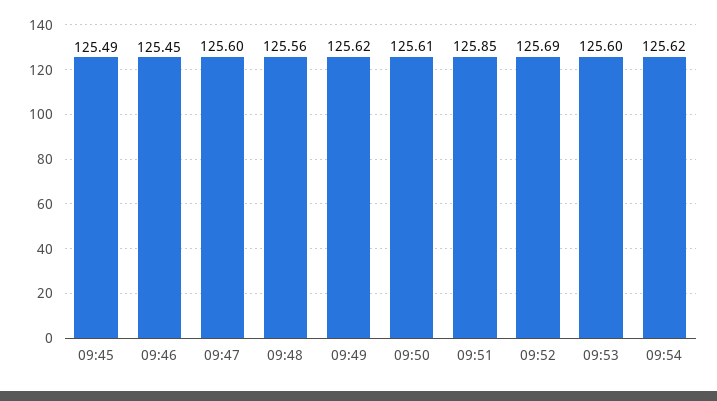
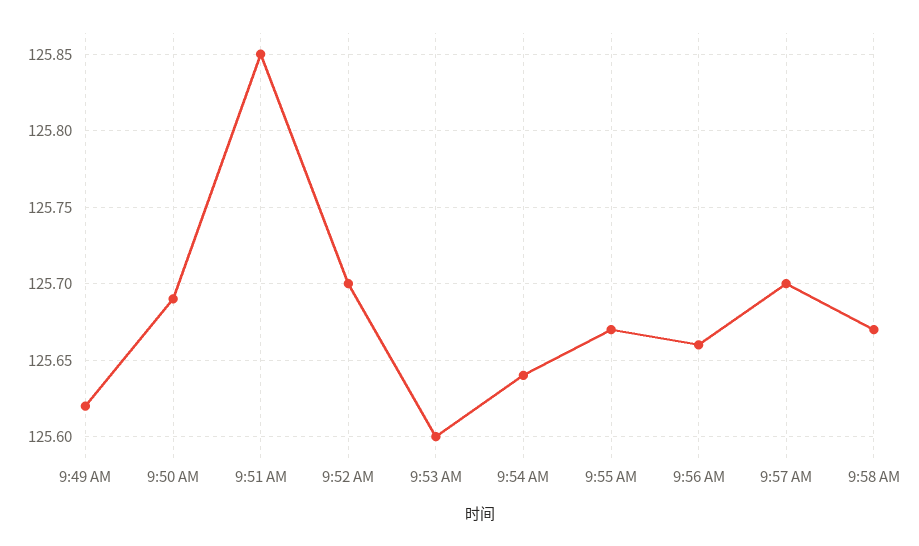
09:45: 125.49 -> none
09:46: 125.45 -> none
09:47: 125.6 -> none
09:48: 125.56 -> none
09:50: 125.61 -> 125.69
09:52: 125.69 -> 125.7
09:54: 125.62 -> 125.64
9:55 AM: none -> 125.67
9:56 AM: none -> 125.66
9:57 AM: none -> 125.7
9:58 AM: none -> 125.67

